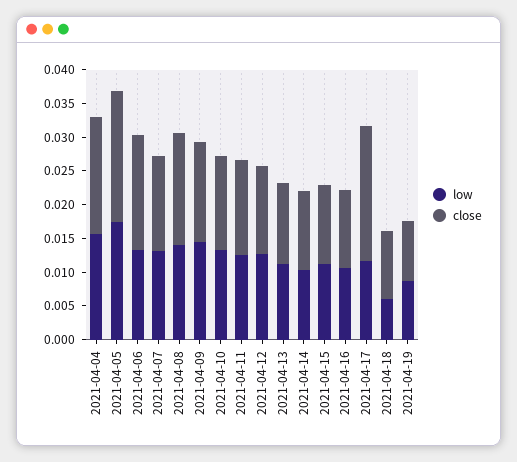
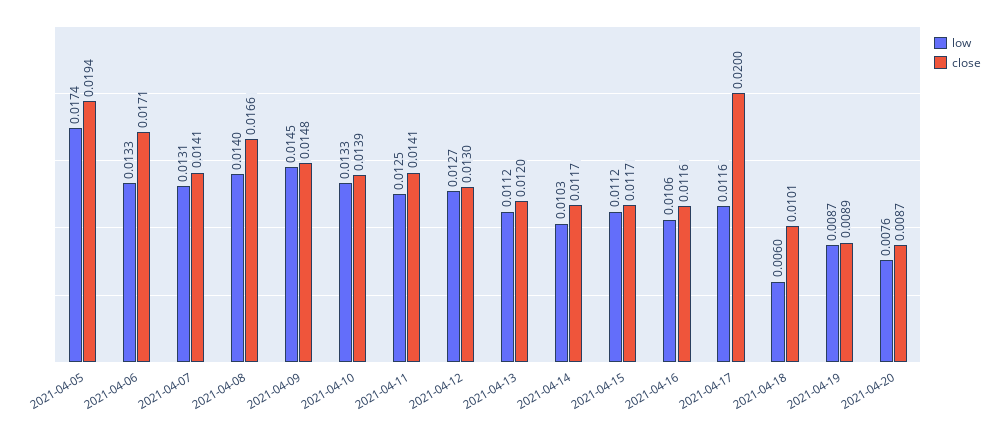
low, 2021-04-04: 0.015 -> none
close, 2021-04-04: 0.0175 -> none
low, 2021-04-20: none -> 0.0076
close, 2021-04-20: none -> 0.0087

